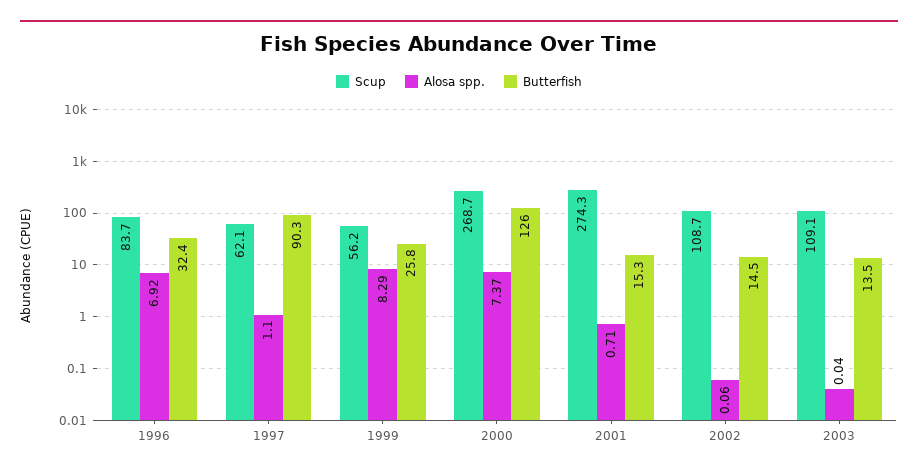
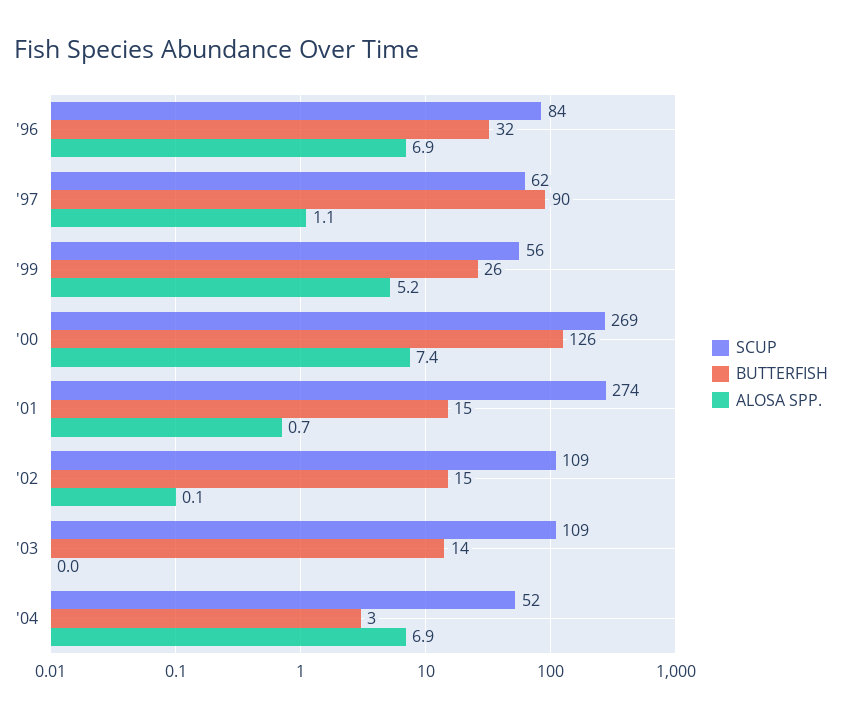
Alosa spp., 1999: 8.29 -> 5.2
Scup, '04: none -> 52
Butterfish, '04: none -> 3
Alosa spp., '04: none -> 6.9

